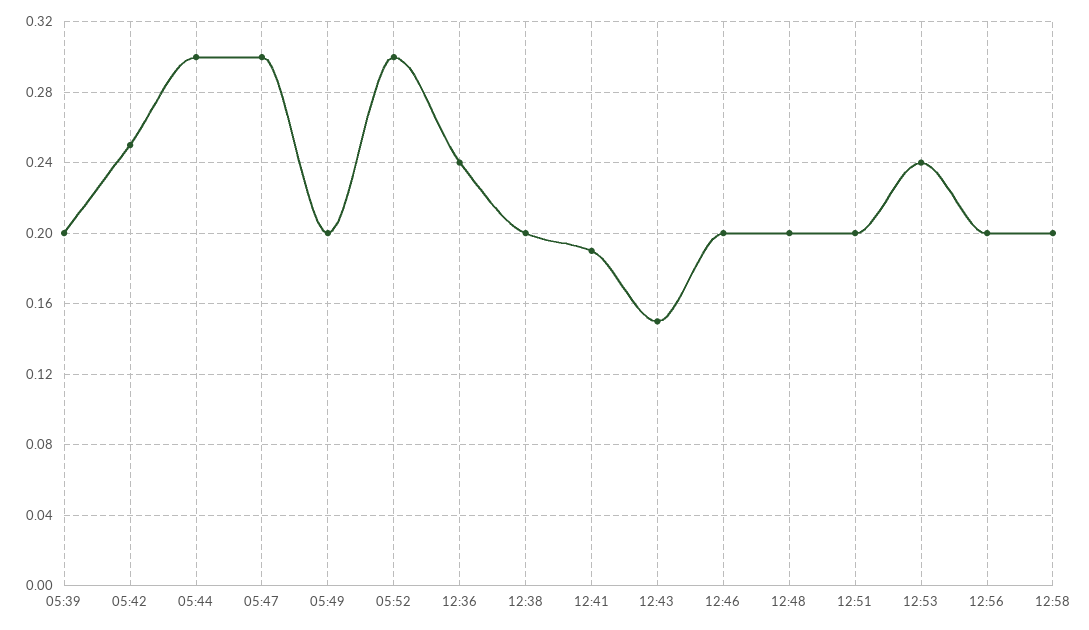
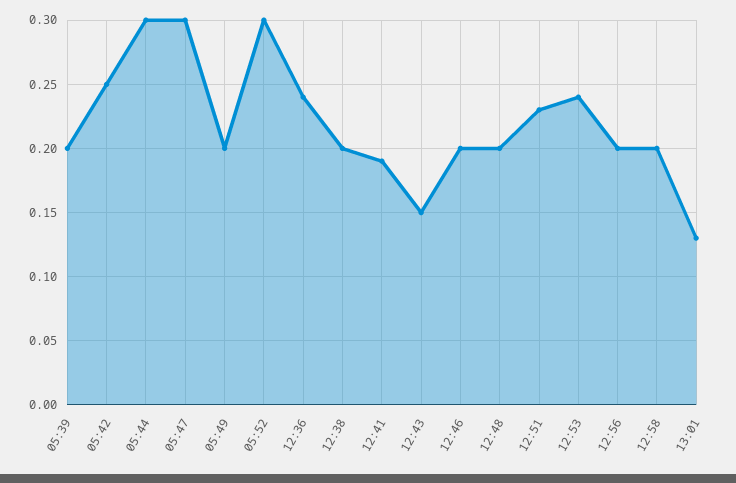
12:51: 0.2 -> 0.23
13:01: none -> 0.13

